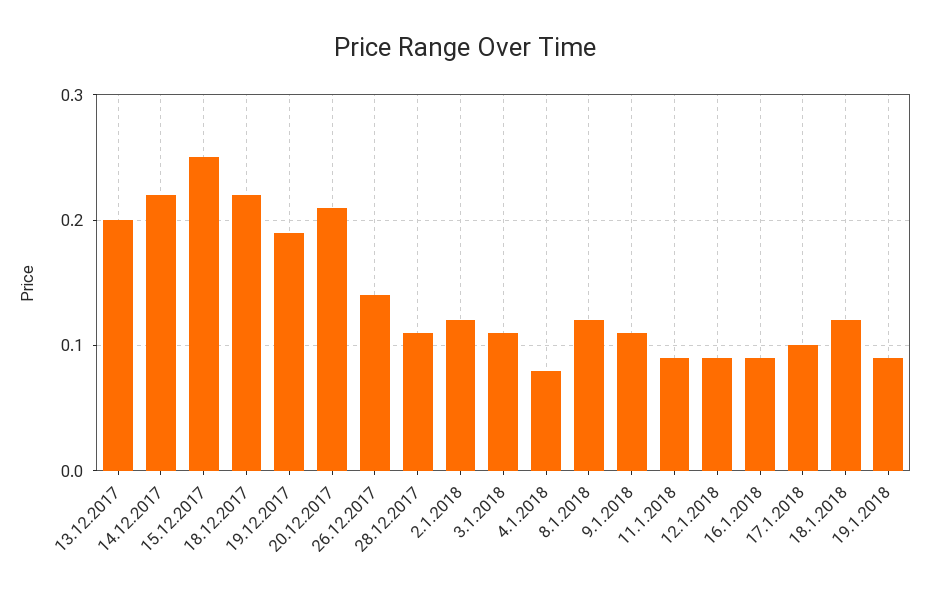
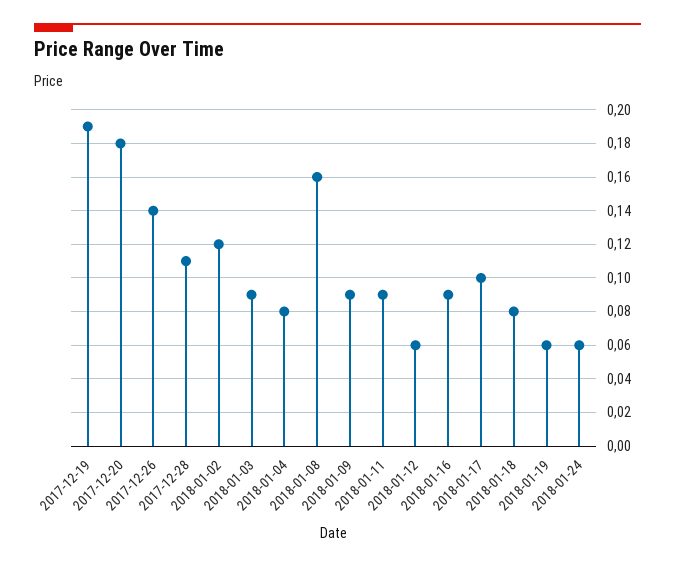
13.12.2017: 0.2 -> none
14.12.2017: 0.22 -> none
15.12.2017: 0.25 -> none
18.12.2017: 0.22 -> none
20.12.2017: 0.21 -> 0.18
3.1.2018: 0.11 -> 0.09
8.1.2018: 0.12 -> 0.16
9.1.2018: 0.11 -> 0.09
12.1.2018: 0.09 -> 0.06
18.1.2018: 0.12 -> 0.08
19.1.2018: 0.09 -> 0.06
2018-01-24: none -> 0.06

